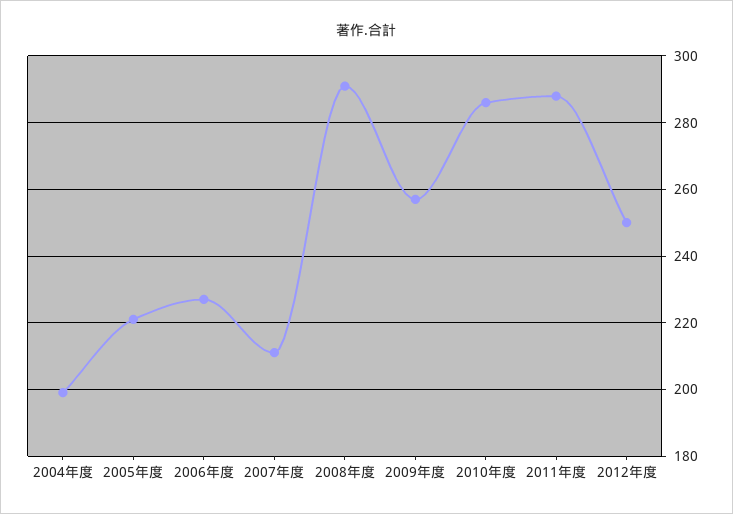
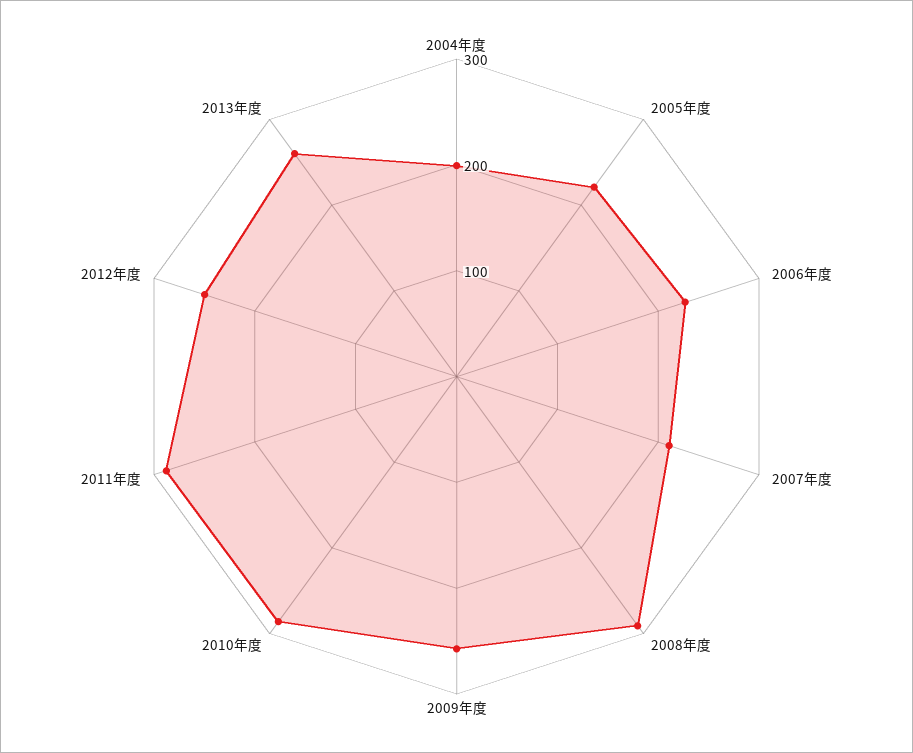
2013年度: none -> 260

